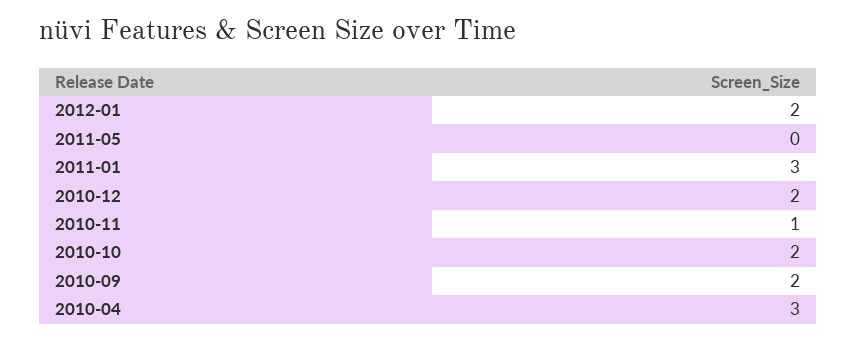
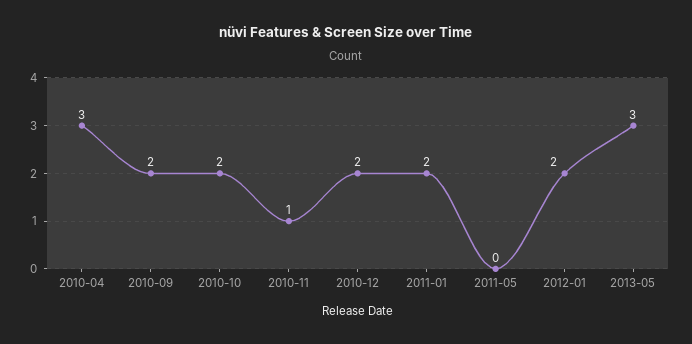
2011-01: 3 -> 2
2013-05: none -> 3

